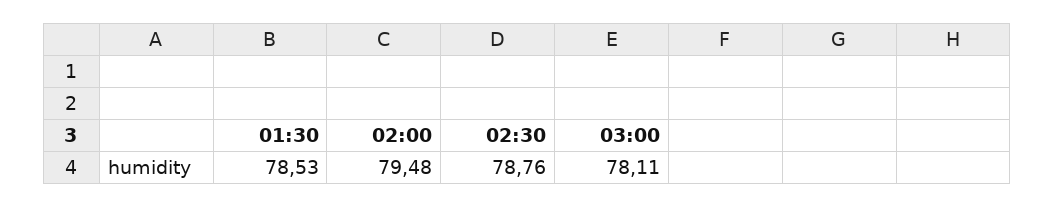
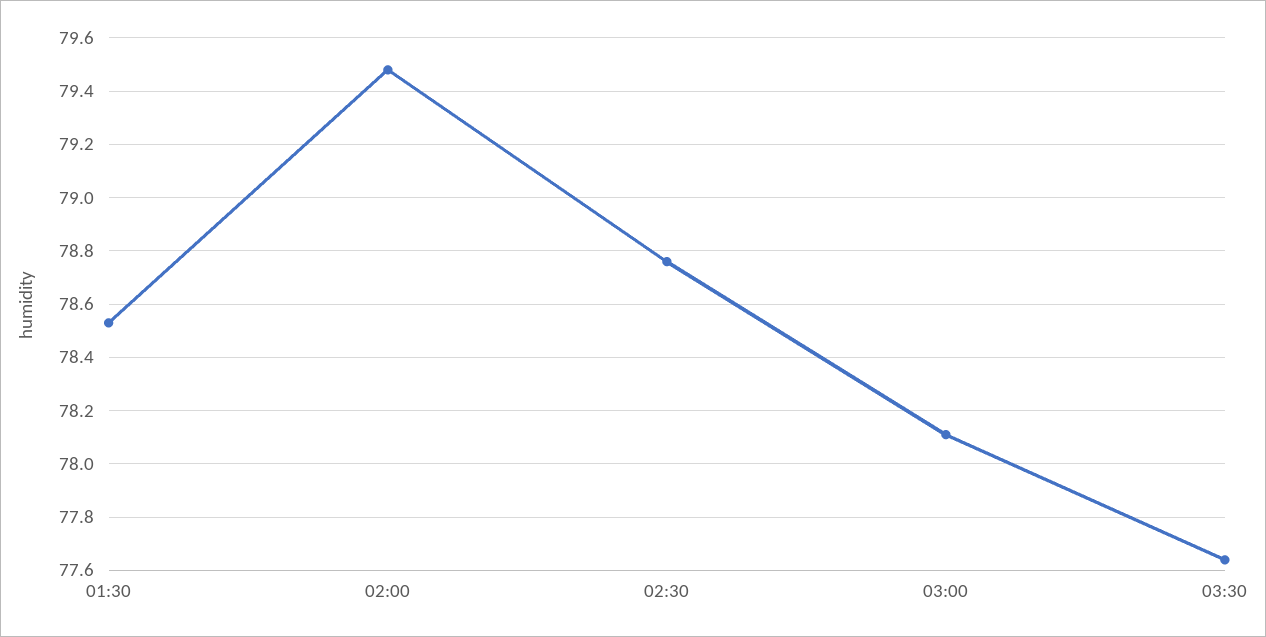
03:30: none -> 77.65

